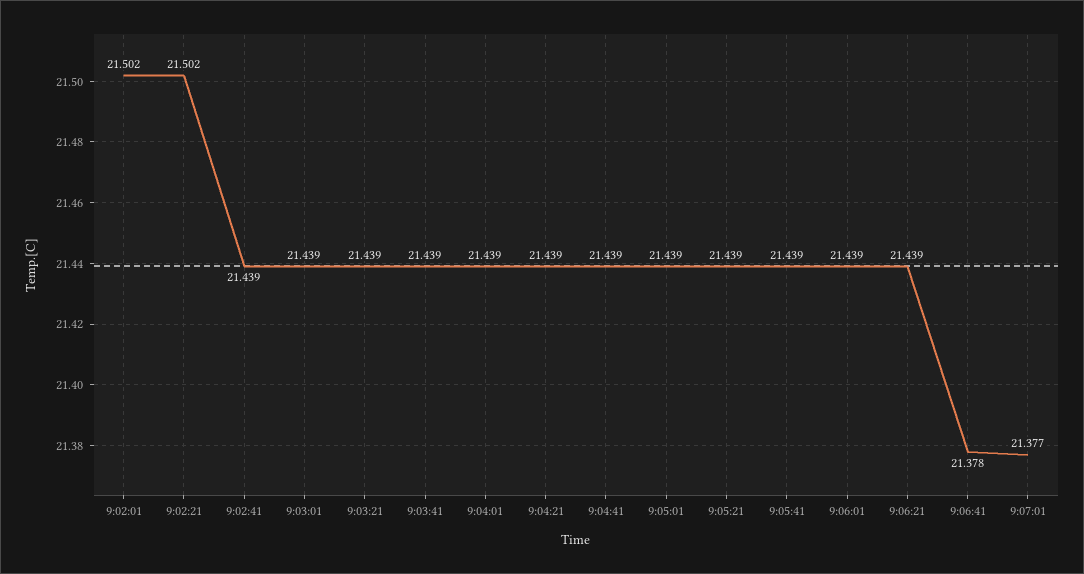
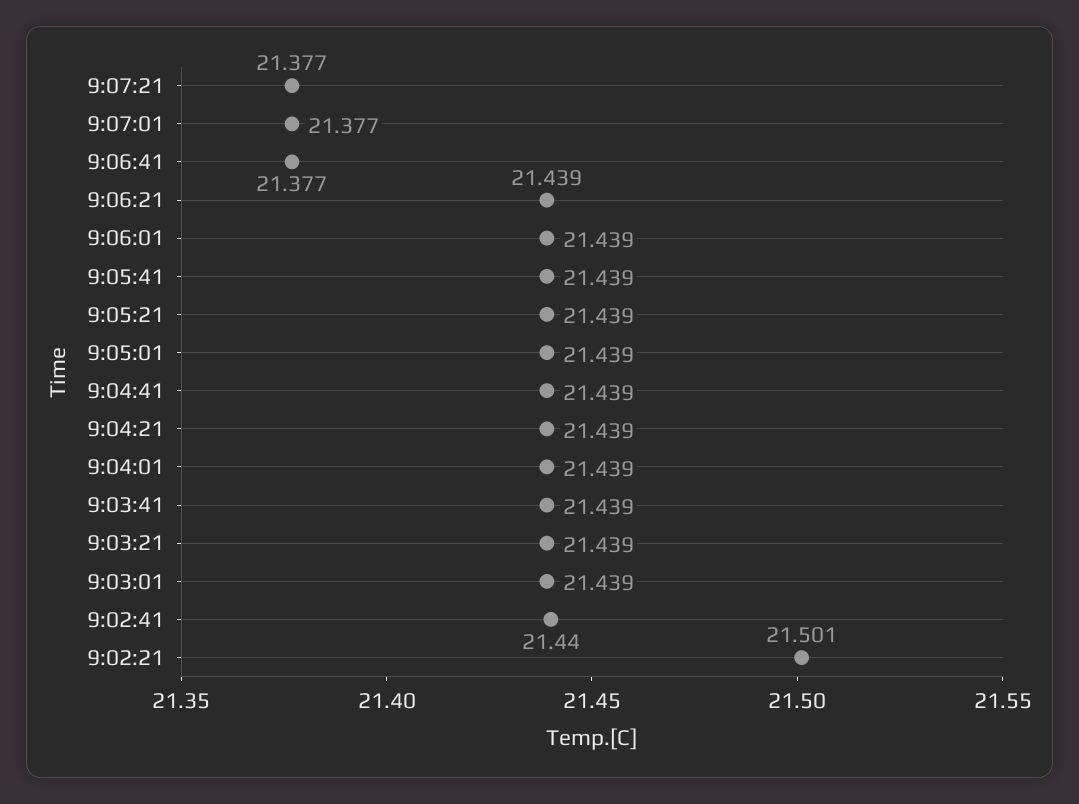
9:02:01: 21.502 -> none
9:02:21: 21.502 -> 21.501
9:02:41: 21.439 -> 21.44
9:06:41: 21.378 -> 21.377
9:07:21: none -> 21.377

